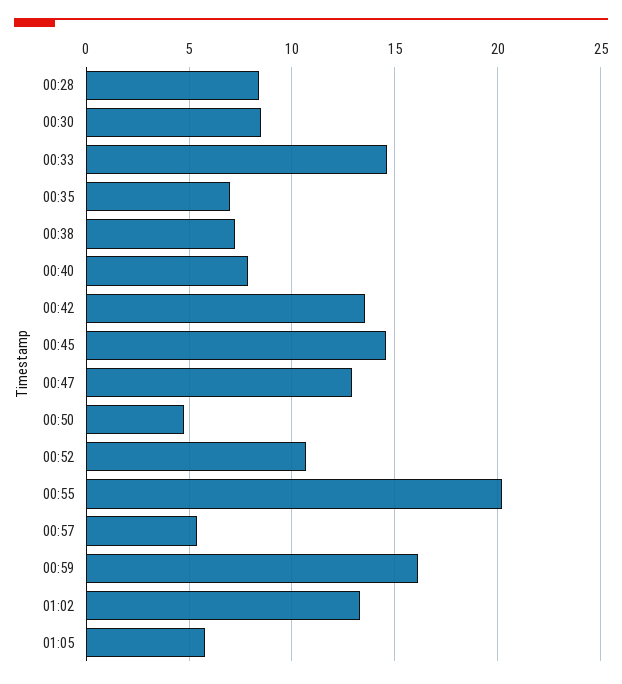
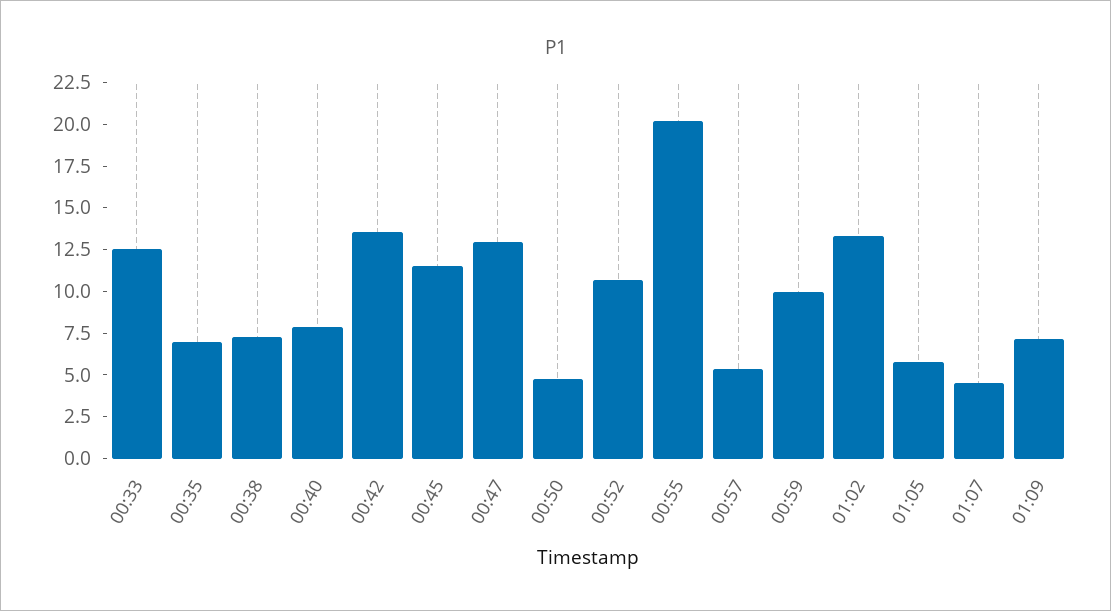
00:28: 8.5 -> none
00:30: 8.5 -> none
00:33: 14.5 -> 12.5
00:45: 14.5 -> 11.5
00:59: 16 -> 10
01:07: none -> 4.5
01:09: none -> 7

